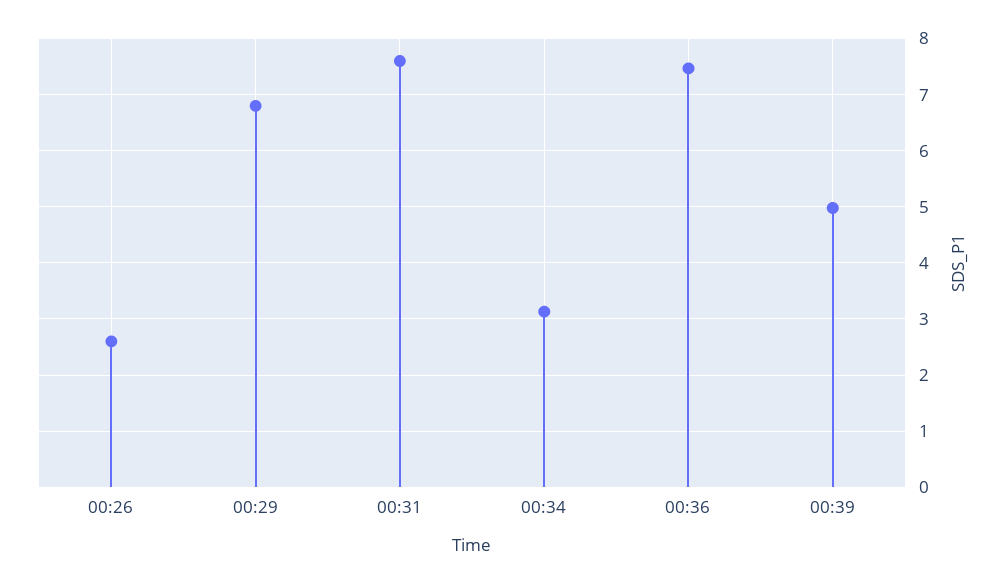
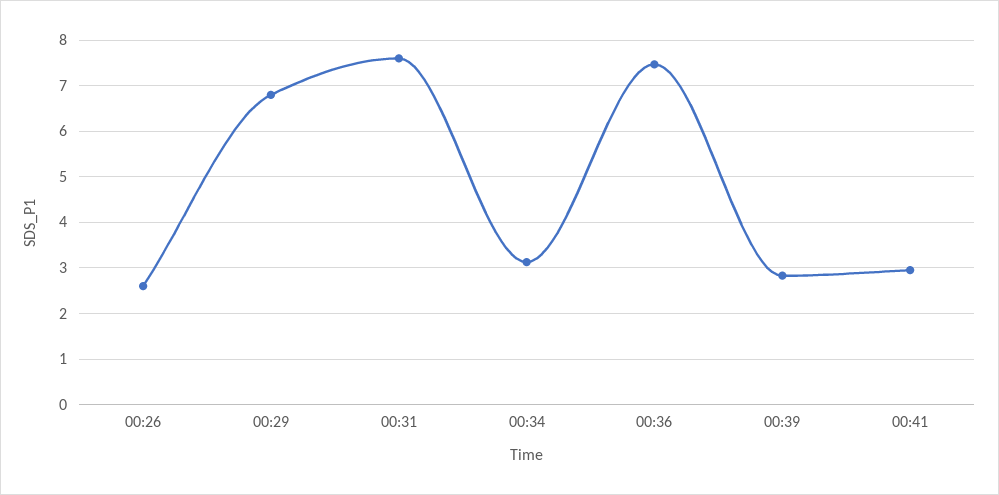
00:39: 5 -> 2.8
00:41: none -> 3

